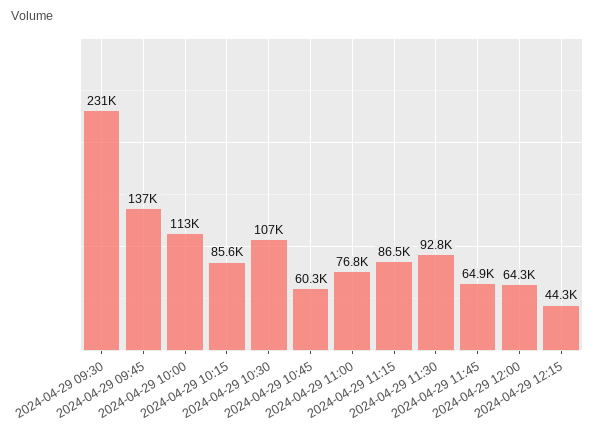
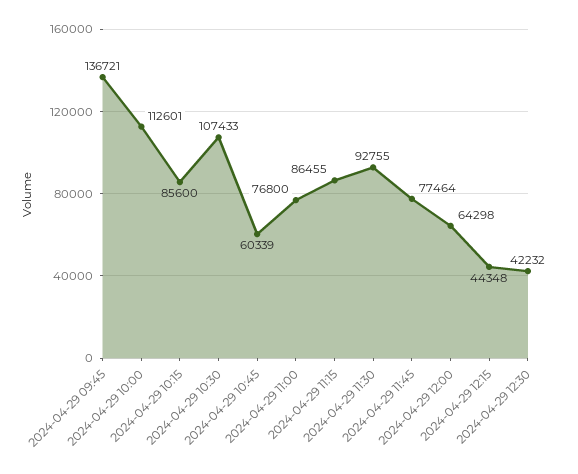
2024-04-29 09:30: 231000 -> none
2024-04-29 11:45: 64900 -> 77464
2024-04-29 12:30: none -> 42232

